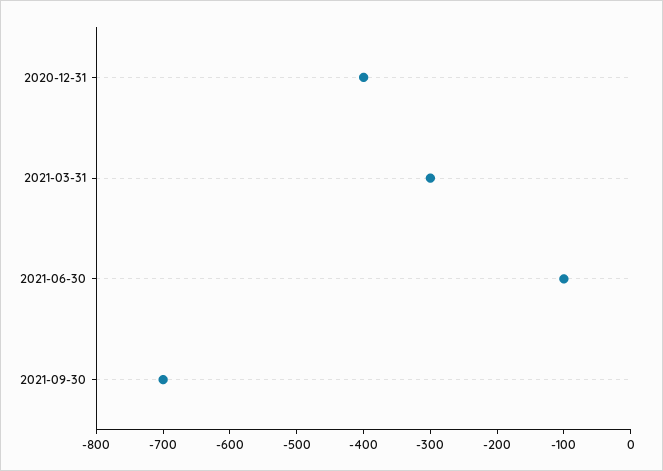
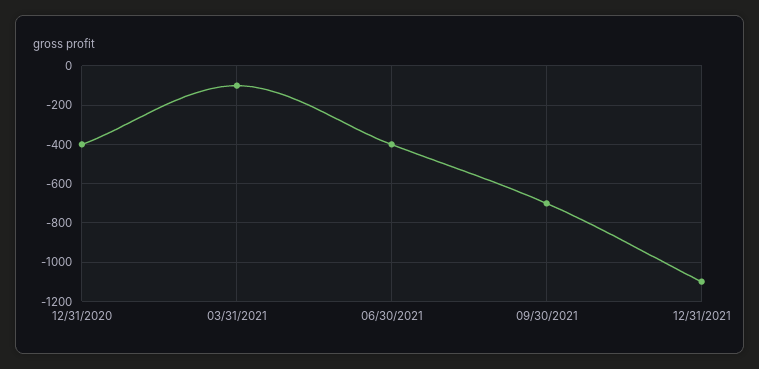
2021-03-31: -300 -> -100
2021-06-30: -100 -> -400
12/31/2021: none -> -1100

